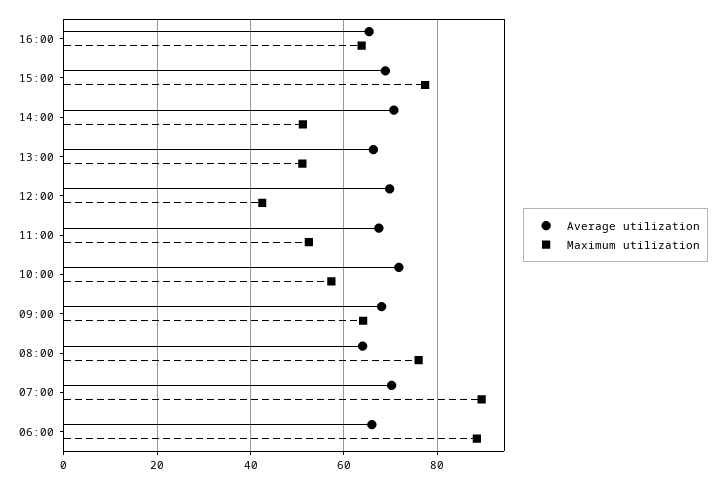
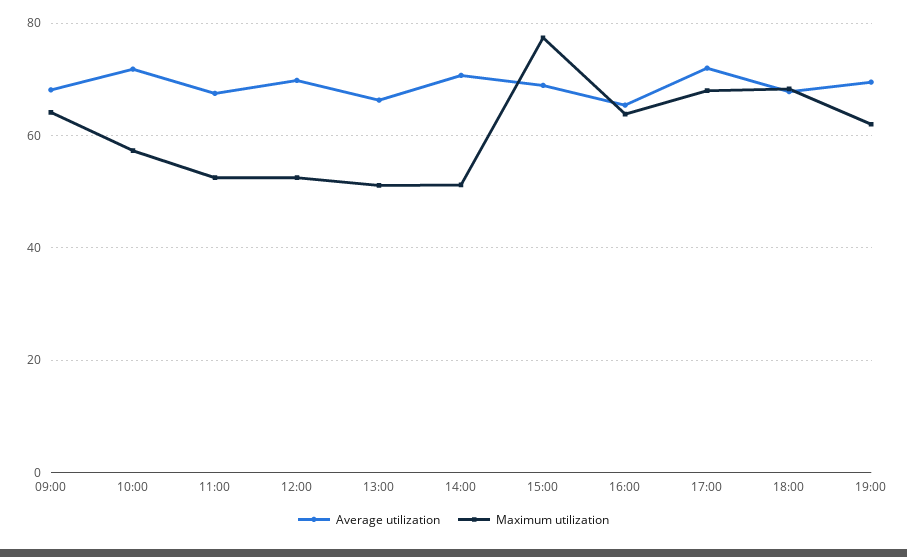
Maximum utilization, 12:00: 42 -> 52
Average utilization, 08:00: 64 -> none
Maximum utilization, 08:00: 76 -> none
Average utilization, 07:00: 70 -> none
Maximum utilization, 07:00: 90 -> none
Average utilization, 06:00: 66 -> none
Maximum utilization, 06:00: 88 -> none
Average utilization, 17:00: none -> 72
Maximum utilization, 17:00: none -> 68
Average utilization, 18:00: none -> 68
Maximum utilization, 18:00: none -> 68
Average utilization, 19:00: none -> 70
Maximum utilization, 19:00: none -> 62

